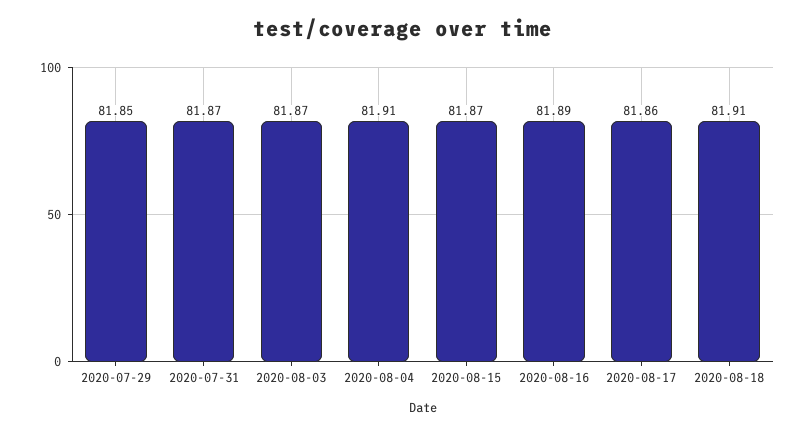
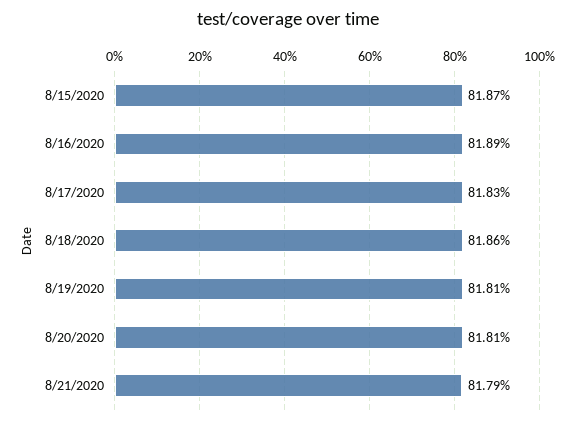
2020-07-29: 81.85 -> none
2020-07-31: 81.87 -> none
2020-08-03: 81.87 -> none
2020-08-04: 81.91 -> none
2020-08-17: 81.86 -> 81.83
2020-08-18: 81.91 -> 81.86
8/19/2020: none -> 81.81
8/20/2020: none -> 81.81
8/21/2020: none -> 81.79

